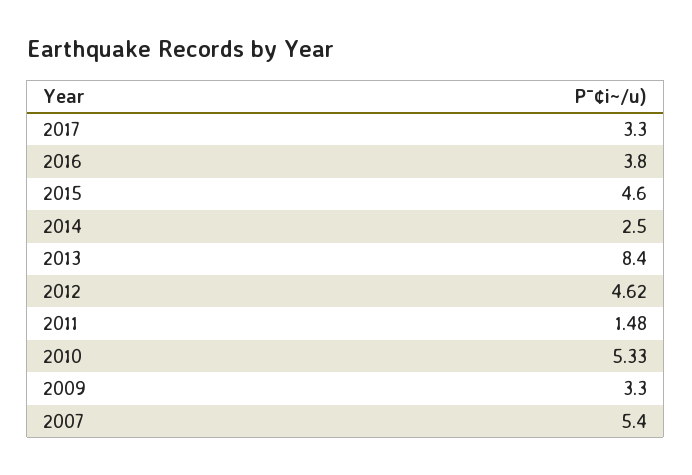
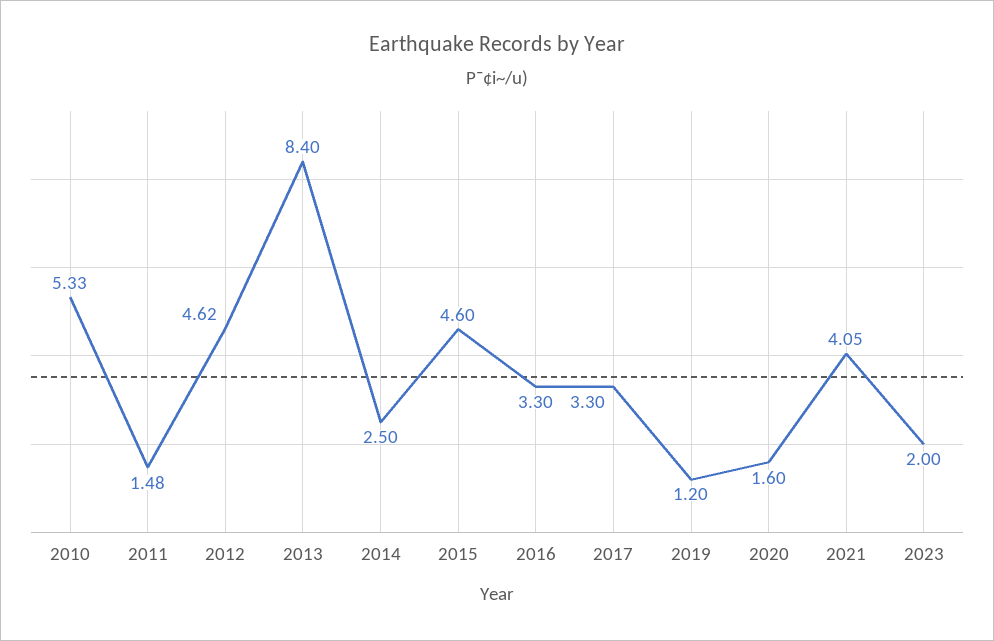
2016: 3.8 -> 3.3
2009: 3.3 -> none
2007: 5.4 -> none
2019: none -> 1.2
2020: none -> 1.6
2021: none -> 4.05
2023: none -> 2

